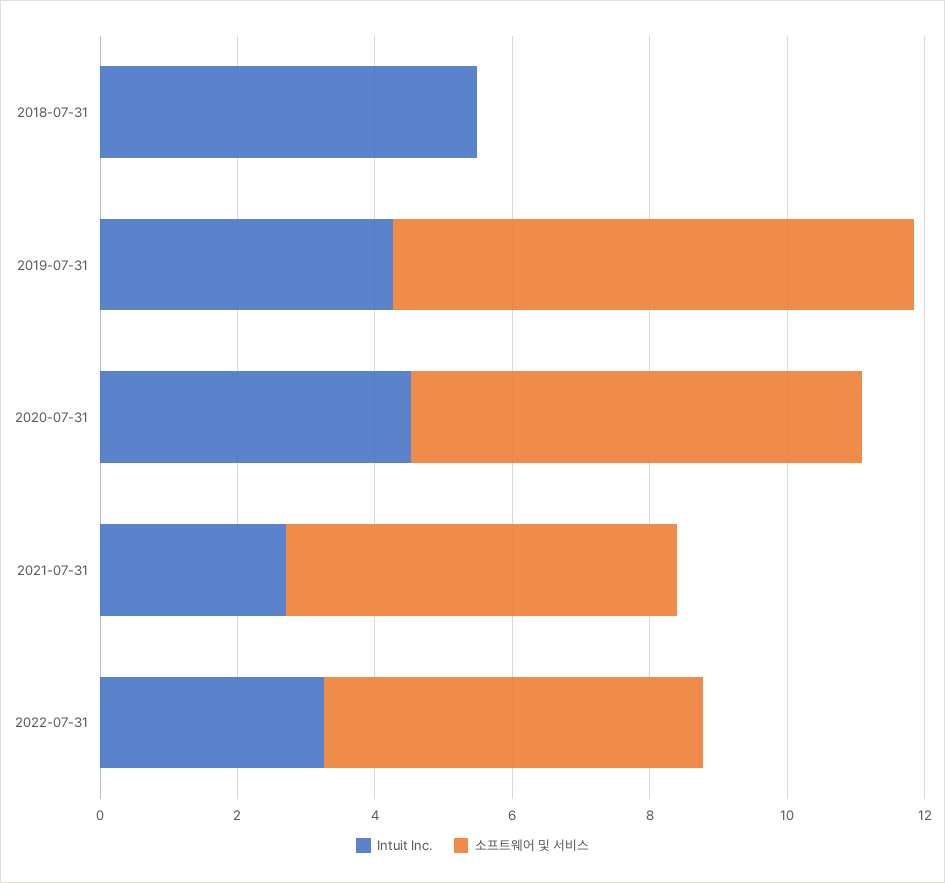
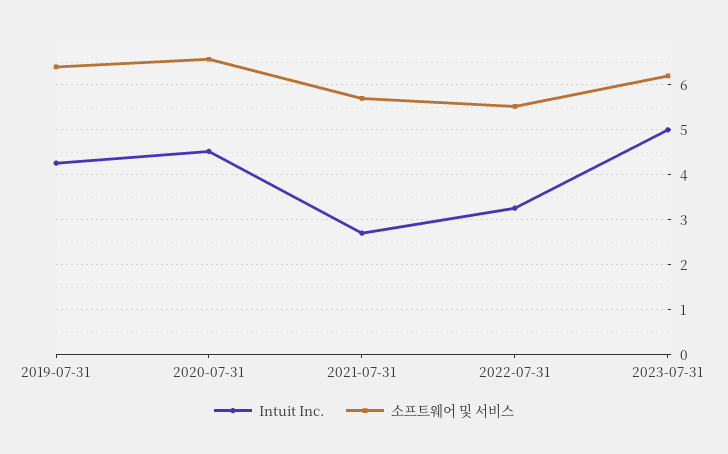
Intuit Inc., 2018-07-31: 5.5 -> none
소프트웨어 및 서비스, 2018-07-31: 0 -> none
소프트웨어 및 서비스, 2019-07-31: 7.5 -> 6.4
Intuit Inc., 2023-07-31: none -> 5
소프트웨어 및 서비스, 2023-07-31: none -> 6.2

